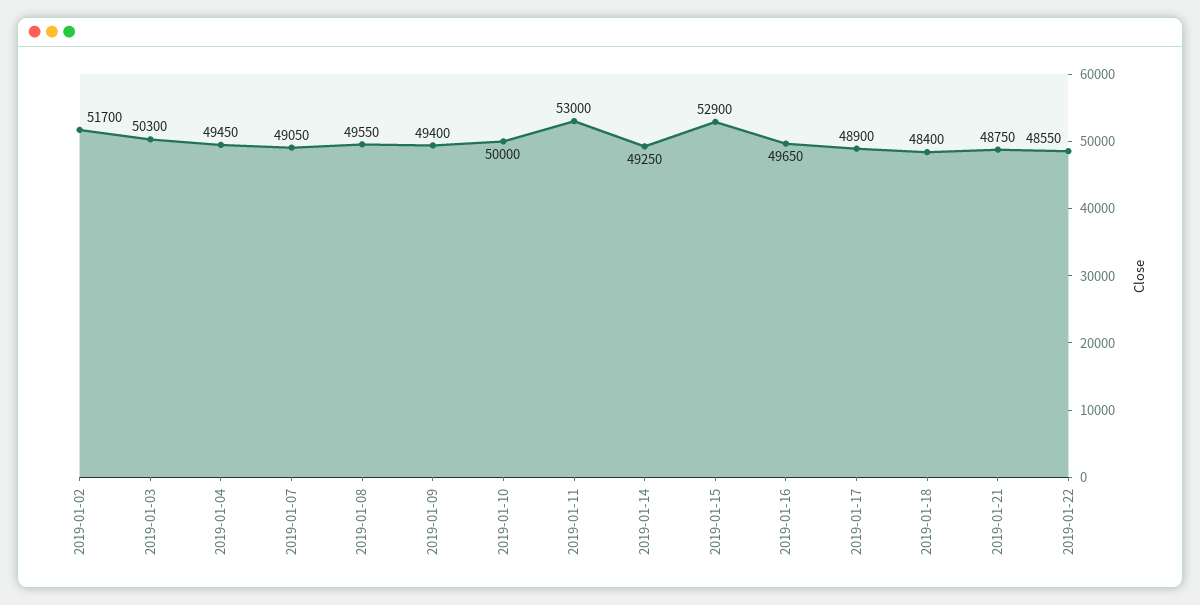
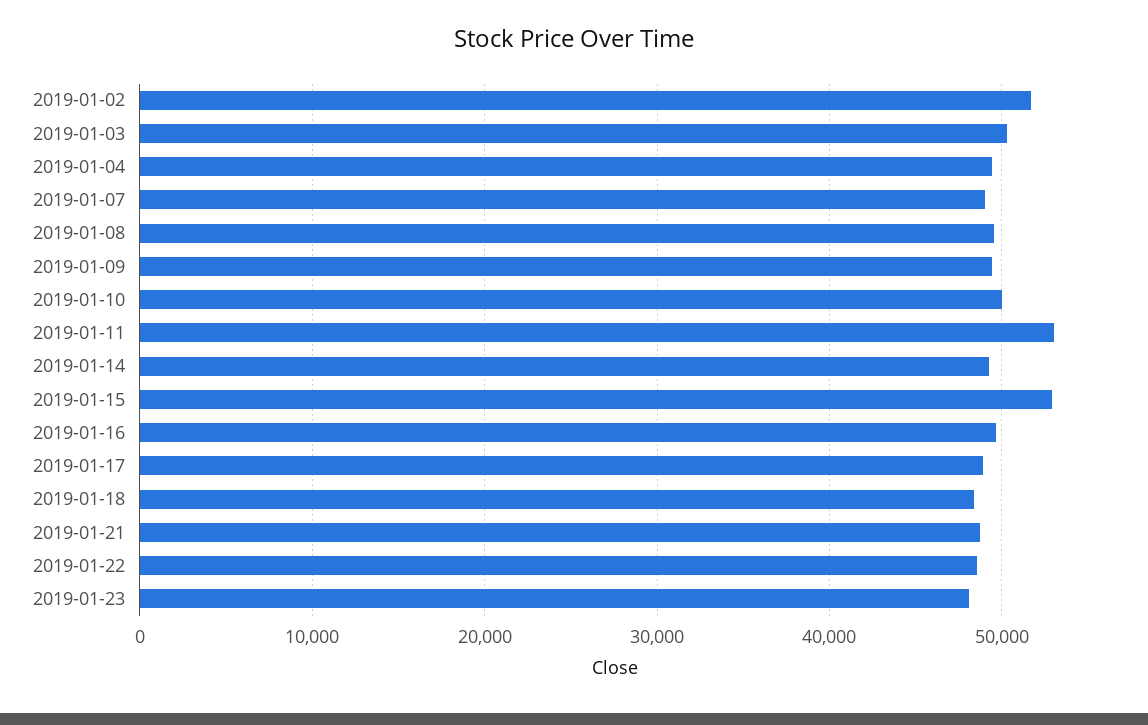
2019-01-23: none -> 48000

